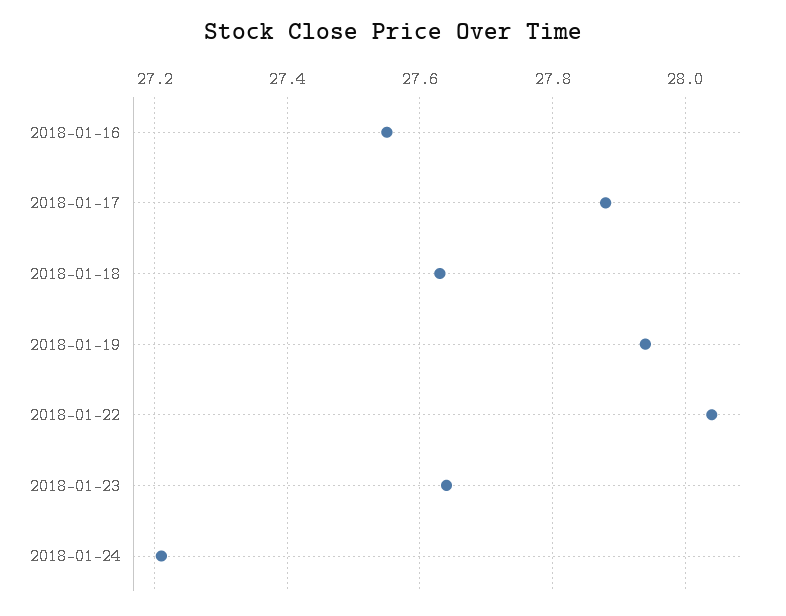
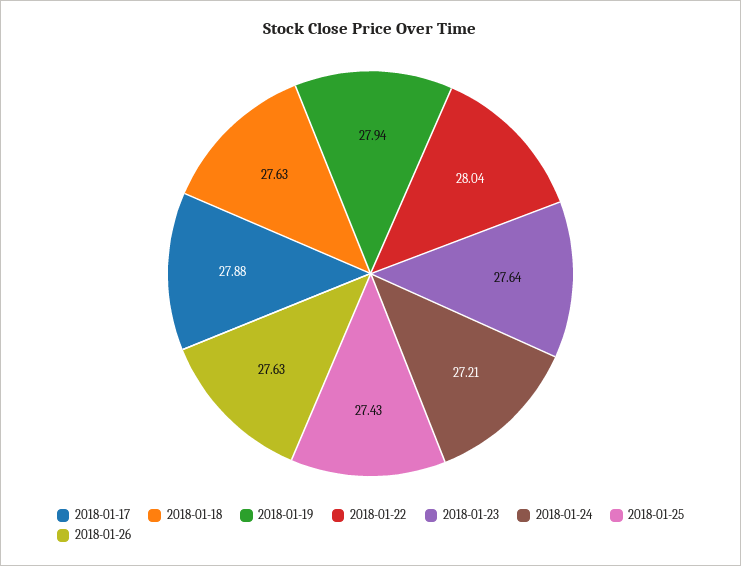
2018-01-16: 27.55 -> none
2018-01-25: none -> 27.43
2018-01-26: none -> 27.63

